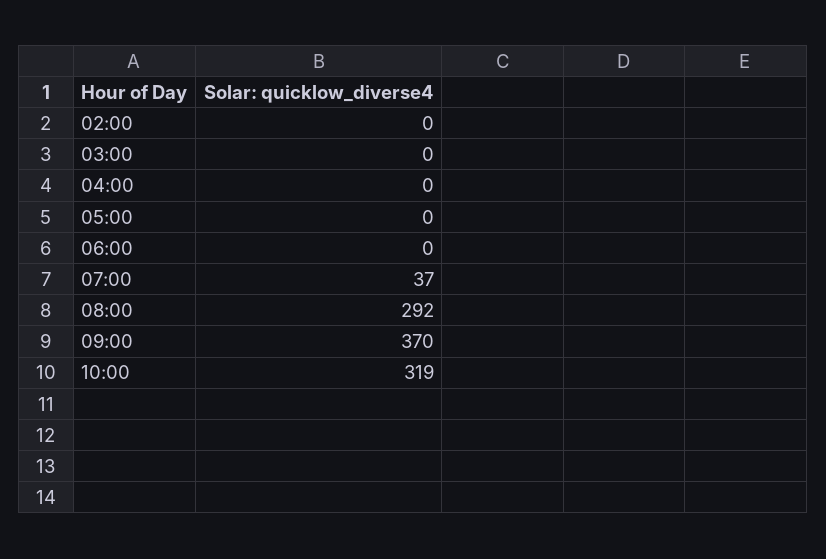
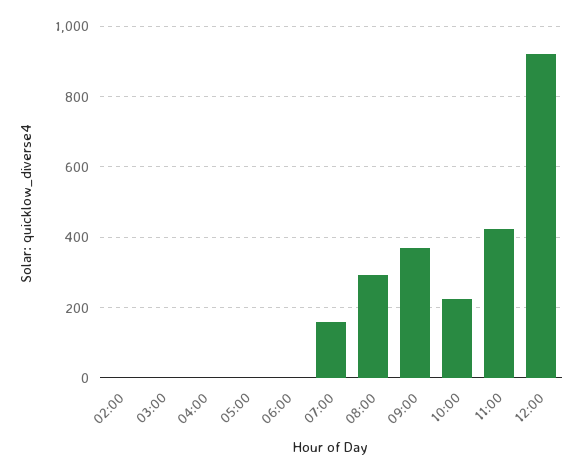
07:00: 37 -> 160
10:00: 319 -> 220
11:00: none -> 420
12:00: none -> 920

